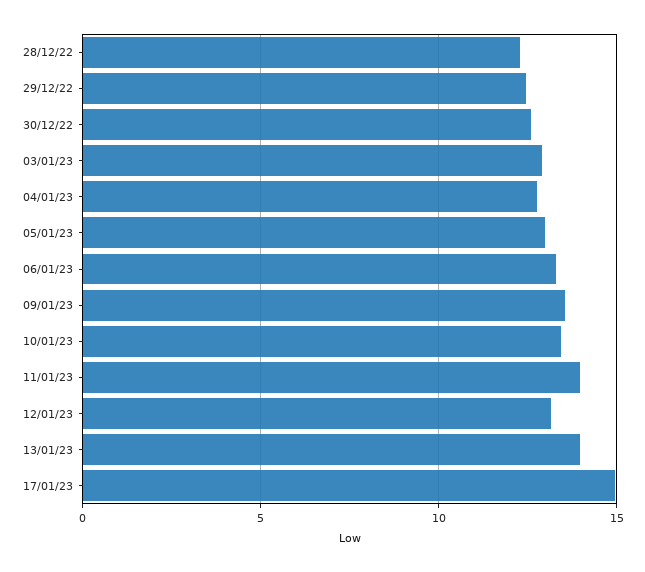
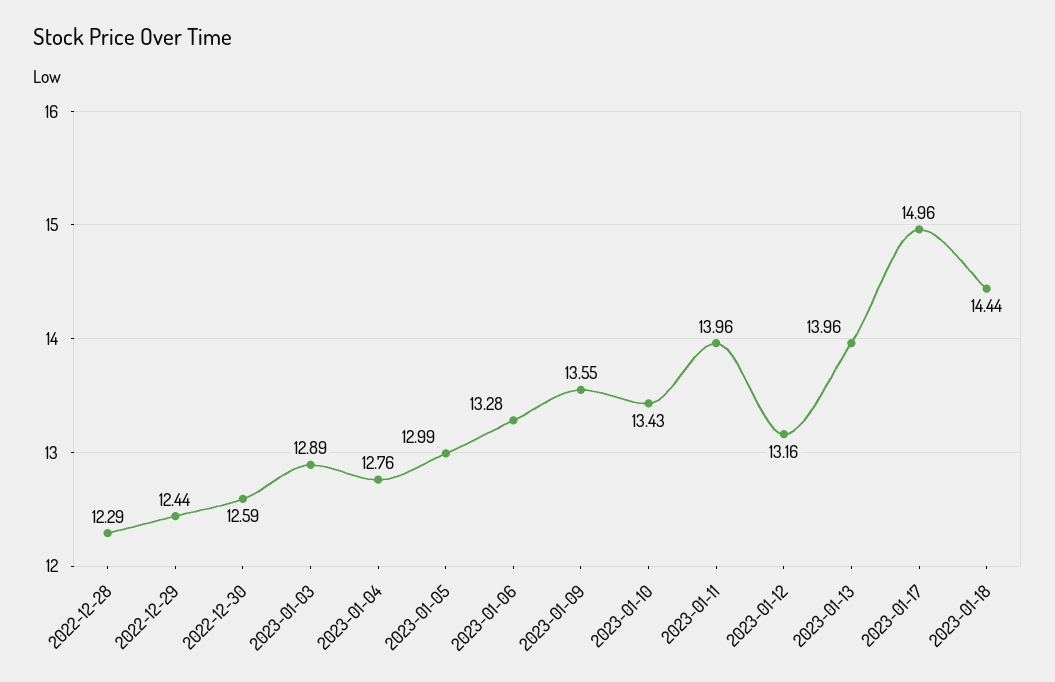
2023-01-18: none -> 14.44

